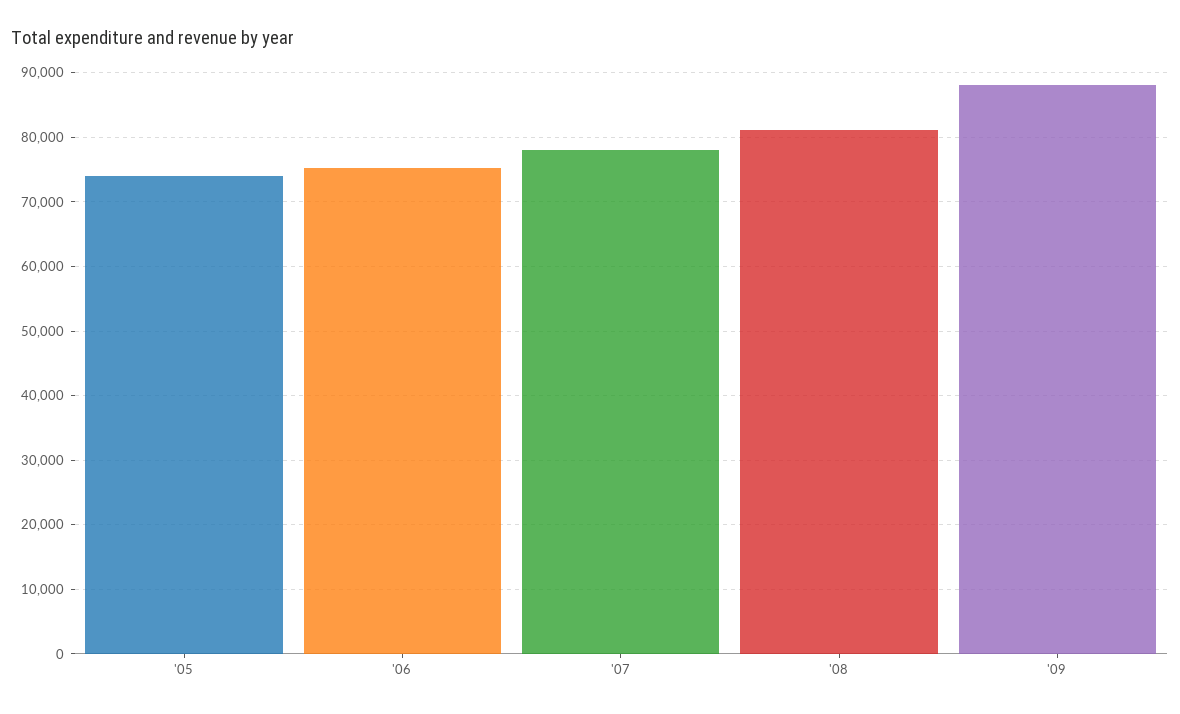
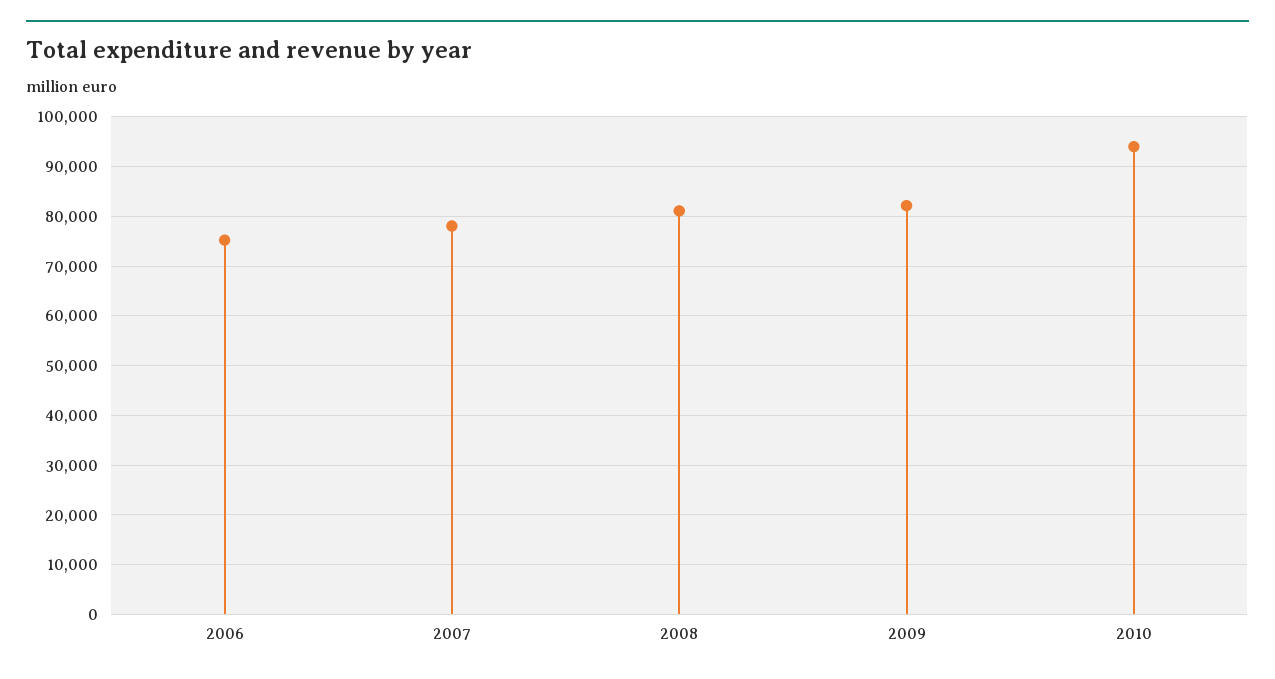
'05: 74000 -> none
'09: 88000 -> 82000
2010: none -> 94000

